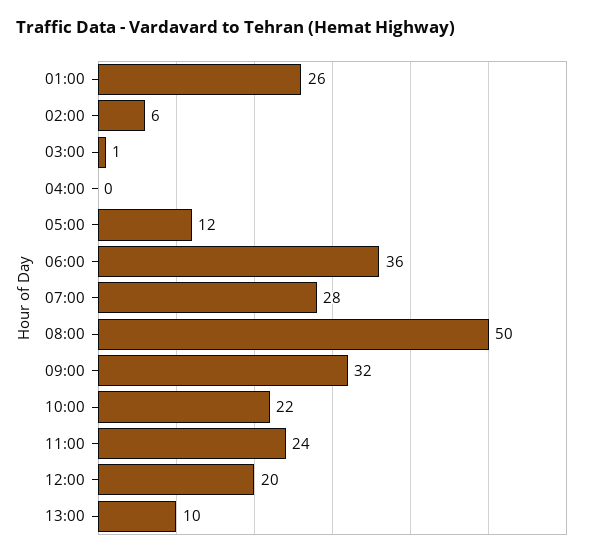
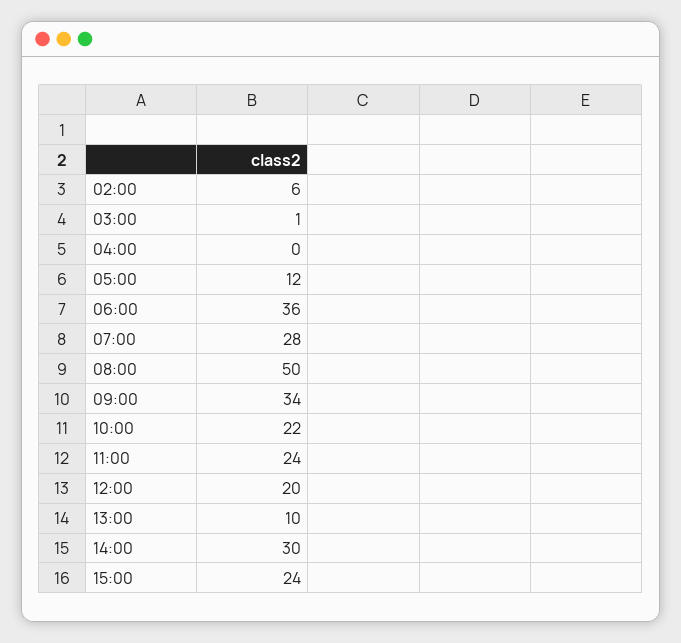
01:00: 26 -> none
09:00: 32 -> 34
14:00: none -> 30
15:00: none -> 24

